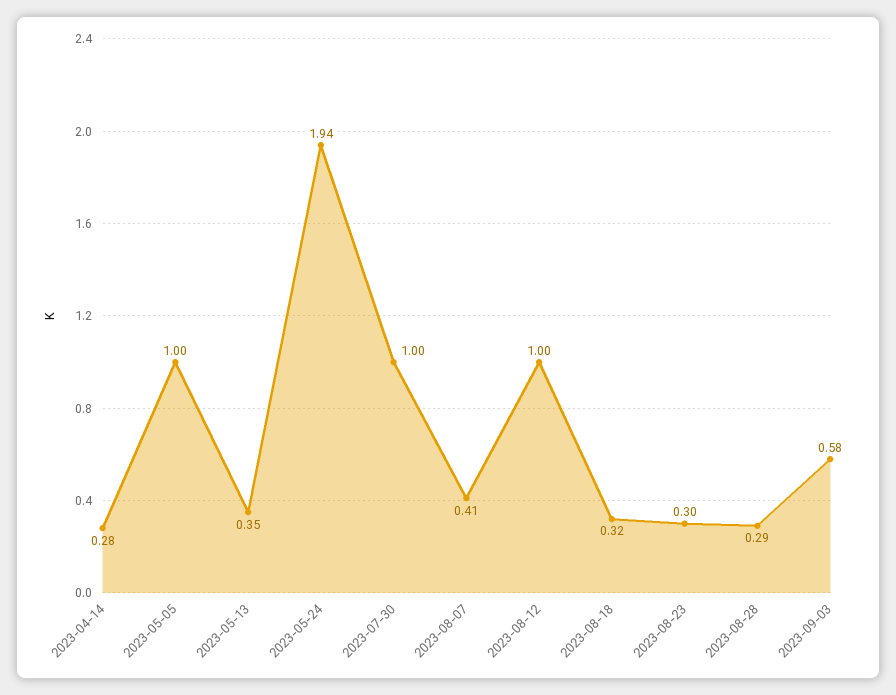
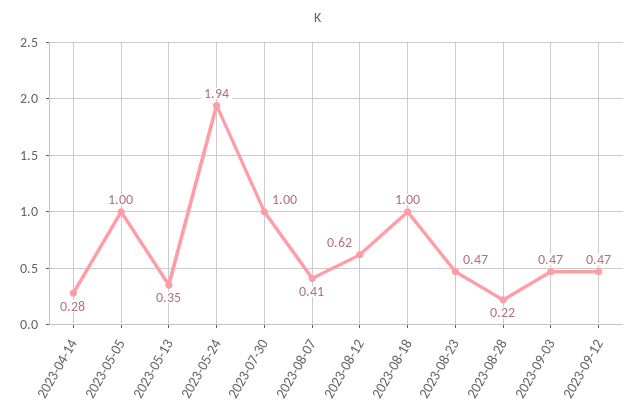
2023-08-12: 1 -> 0.62
2023-08-18: 0.32 -> 1
2023-08-23: 0.3 -> 0.47
2023-08-28: 0.29 -> 0.22
2023-09-03: 0.58 -> 0.47
2023-09-12: none -> 0.47

